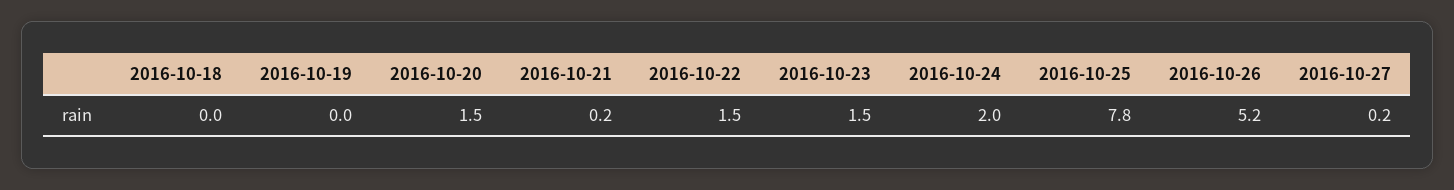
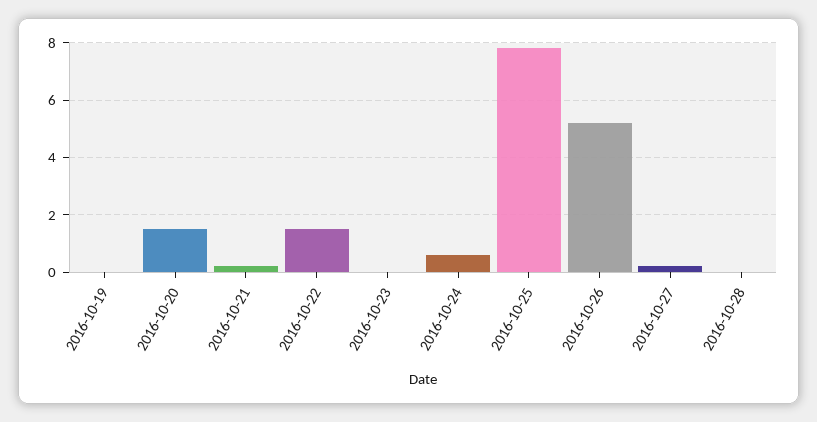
2016-10-18: 0 -> none
2016-10-23: 1.5 -> 0
2016-10-24: 2 -> 0.5
2016-10-28: none -> 0

